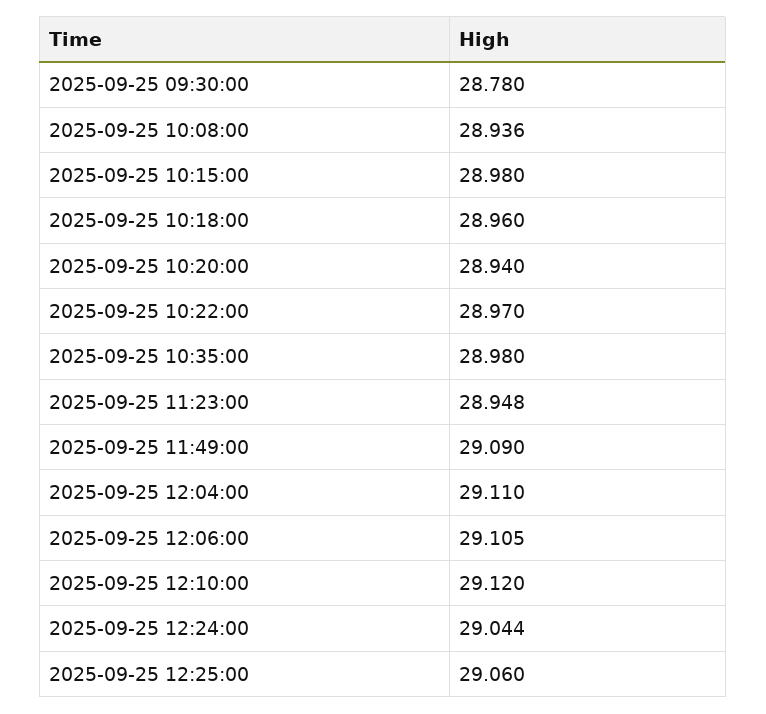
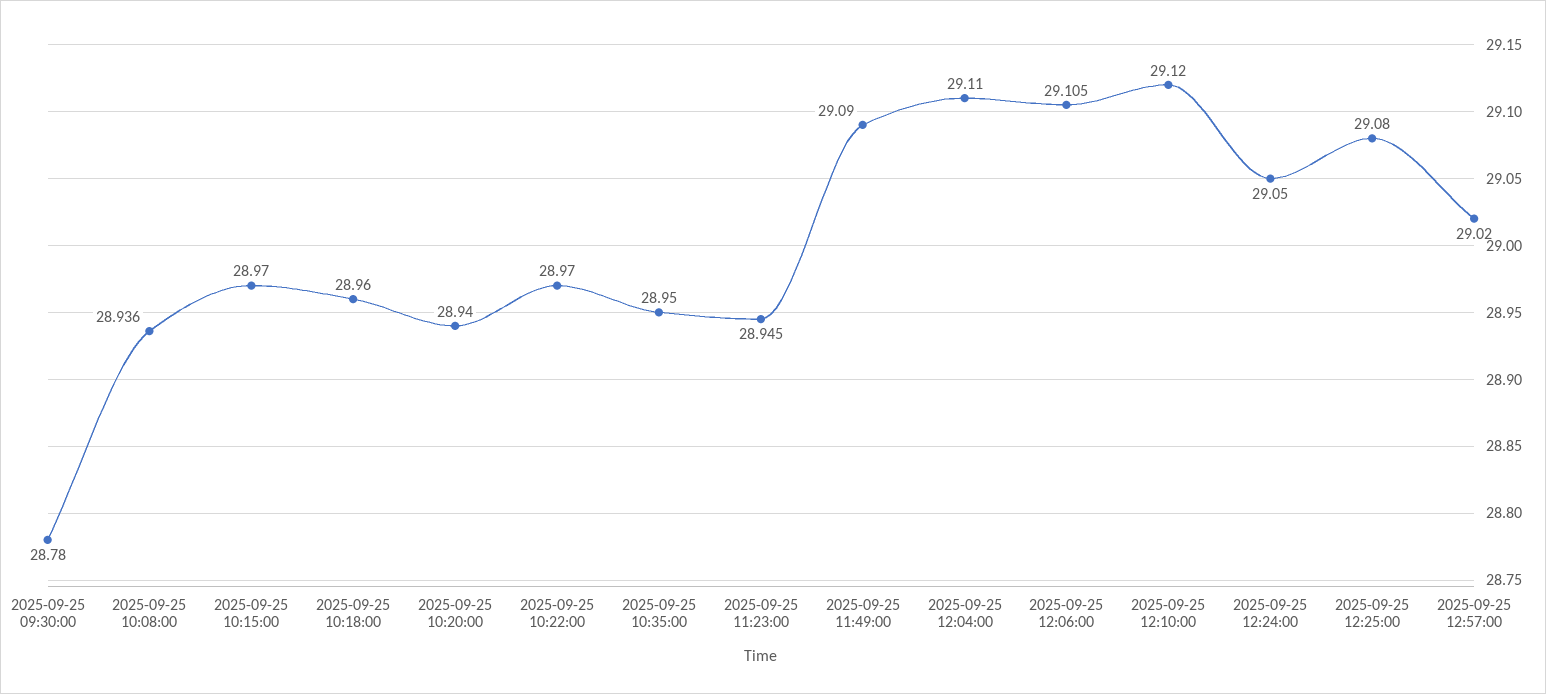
2025-09-25 10:15:00: 28.98 -> 28.97
2025-09-25 10:35:00: 28.98 -> 28.95
2025-09-25 11:23:00: 28.948 -> 28.945
2025-09-25 12:24:00: 29.044 -> 29.05
2025-09-25 12:25:00: 29.06 -> 29.08
2025-09-25 12:57:00: none -> 29.02

